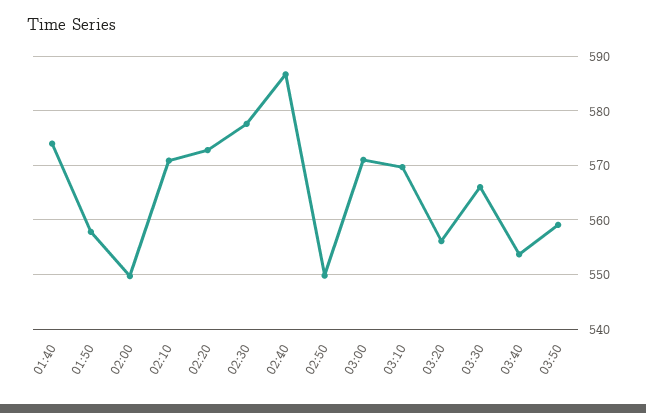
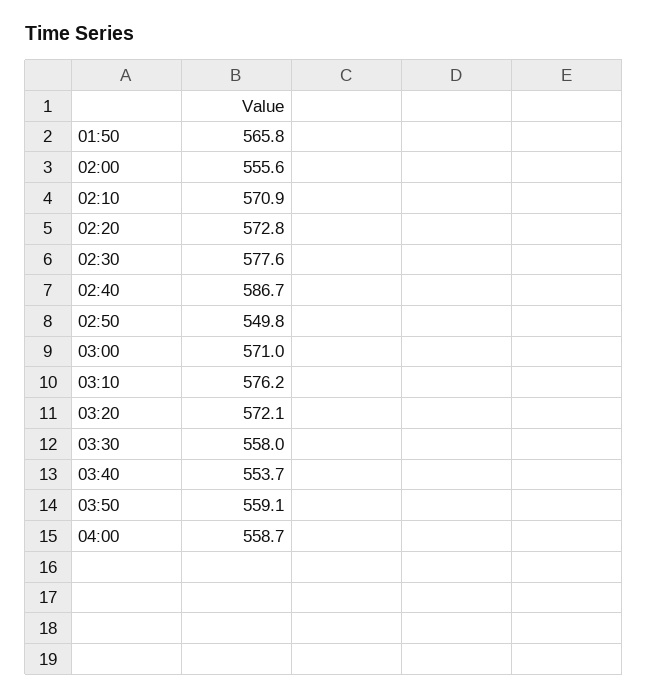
01:40: 574 -> none
01:50: 558 -> 565.8
02:00: 550 -> 555.6
03:10: 570 -> 576.2
03:20: 556 -> 572.1
03:30: 566 -> 558
04:00: none -> 558.7

